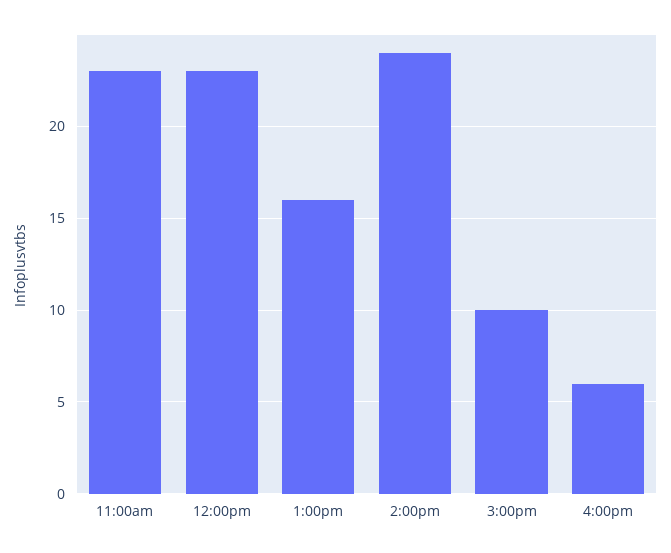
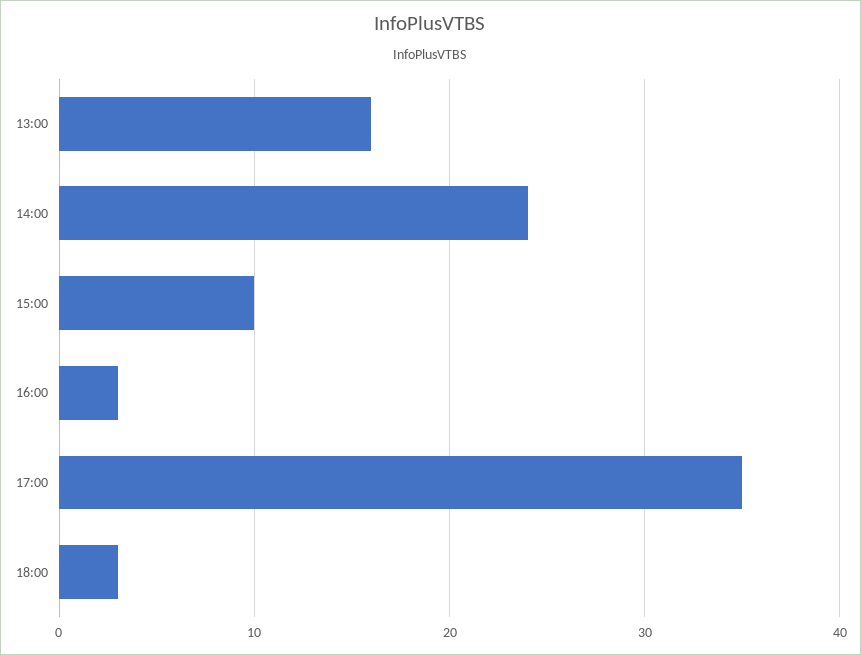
11:00am: 23 -> none
12:00pm: 23 -> none
4:00pm: 6 -> 3
17:00: none -> 35
18:00: none -> 3

